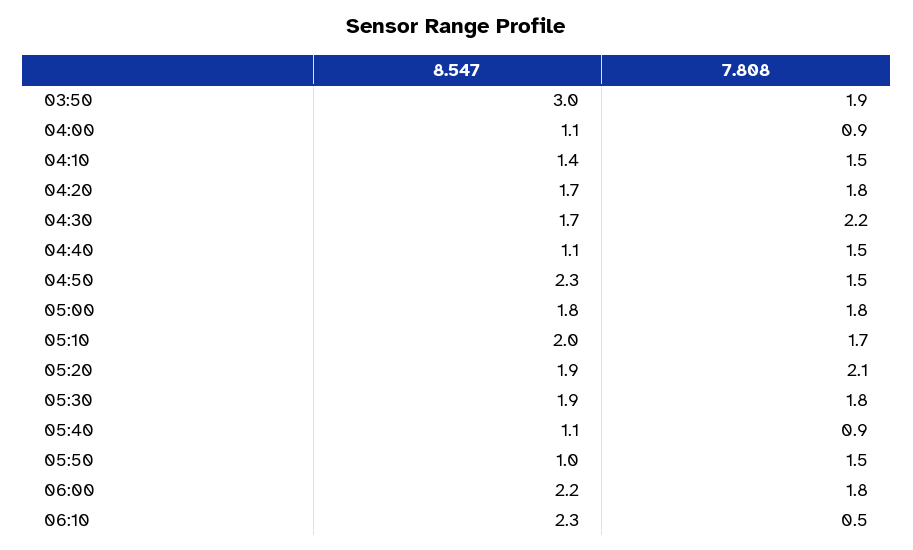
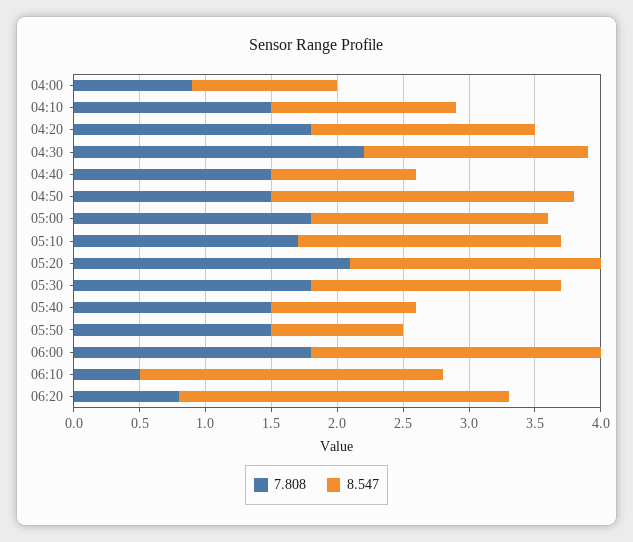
8.547, 03:50: 3 -> none
7.808, 03:50: 1.9 -> none
7.808, 05:40: 0.9 -> 1.5
7.808, 06:20: none -> 0.8
8.547, 06:20: none -> 2.5

